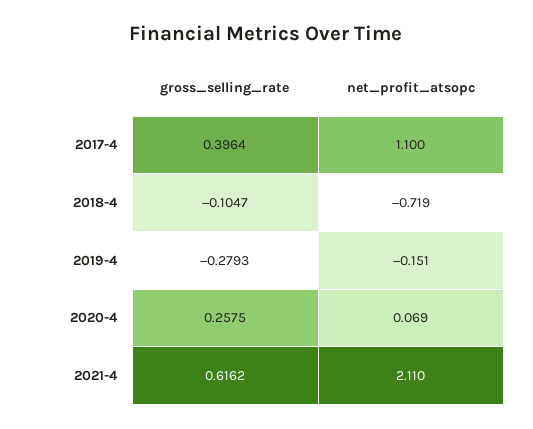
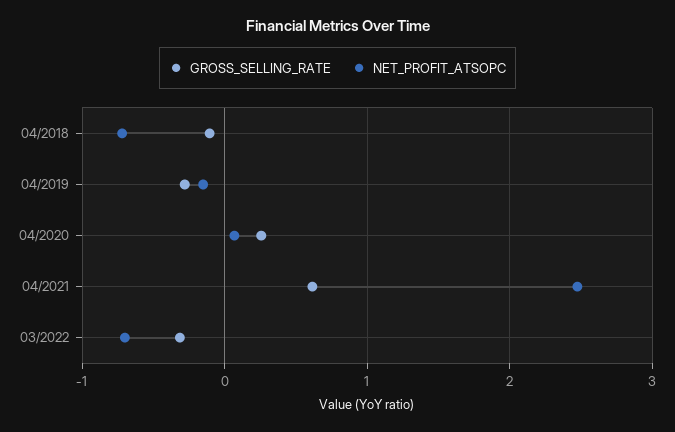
gross_selling_rate, 2017-4: 0.3964 -> none
net_profit_atsopc, 2017-4: 1.1 -> none
net_profit_atsopc, 2021-4: 2.11 -> 2.5
gross_selling_rate, 03/2022: none -> -0.3
net_profit_atsopc, 03/2022: none -> -0.7

